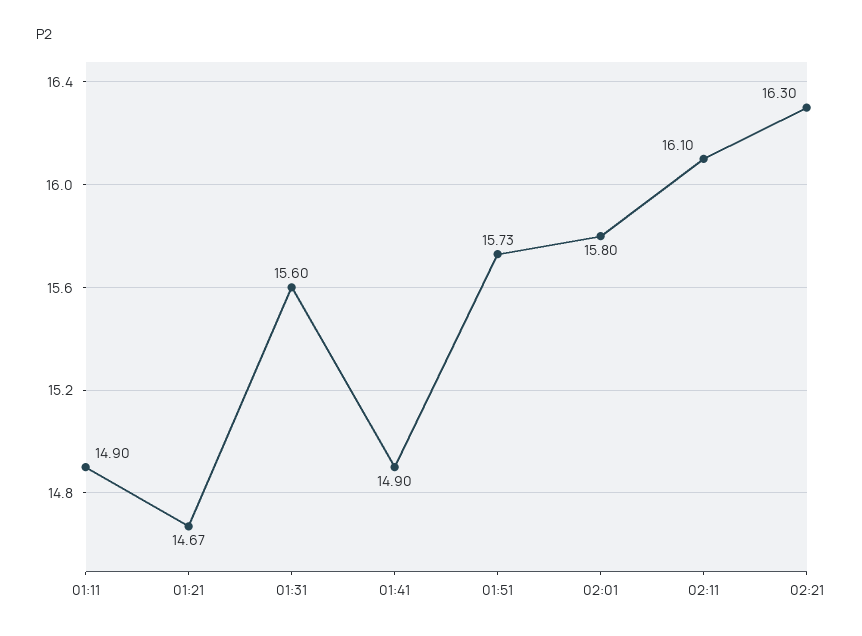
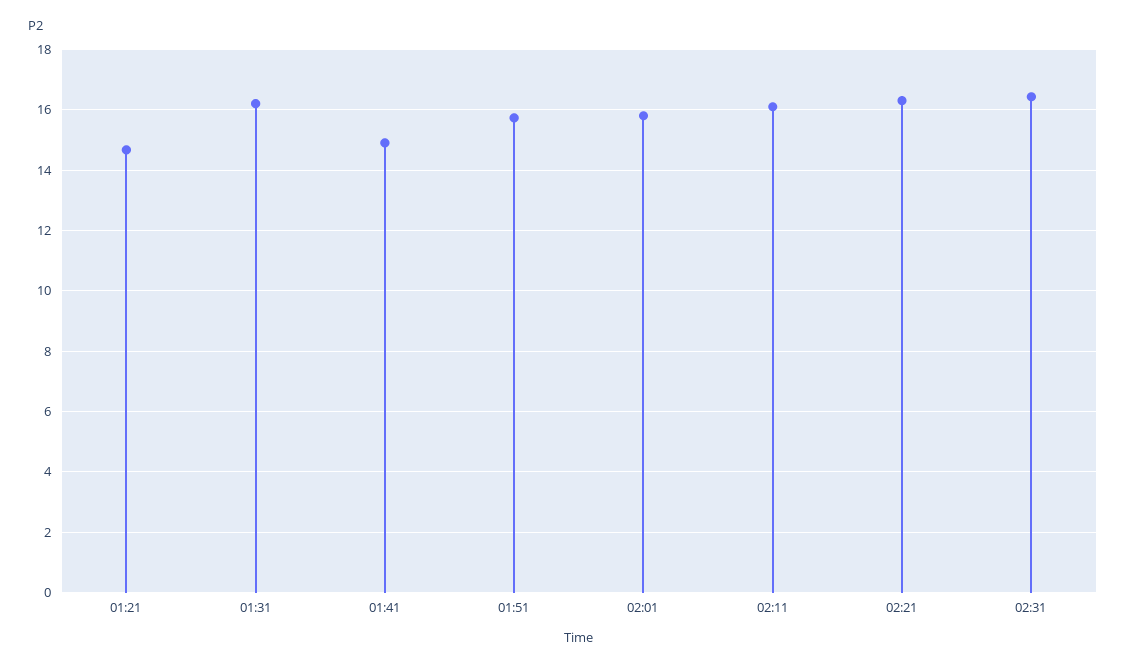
01:11: 14.9 -> none
01:31: 15.6 -> 16.2
02:31: none -> 16.4

